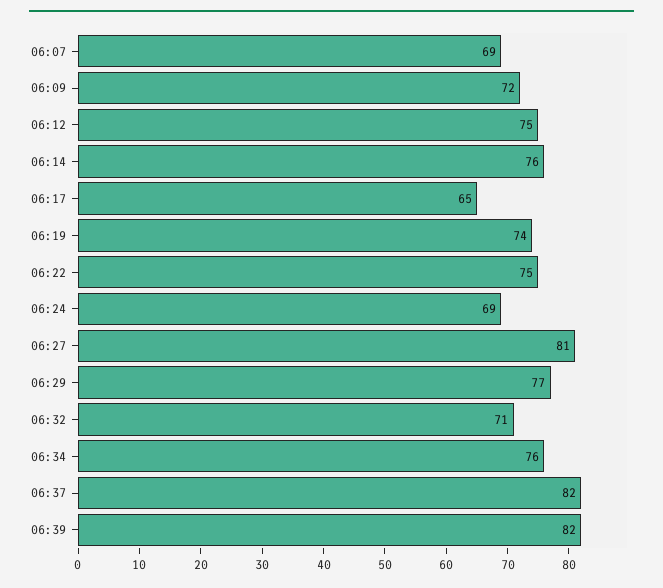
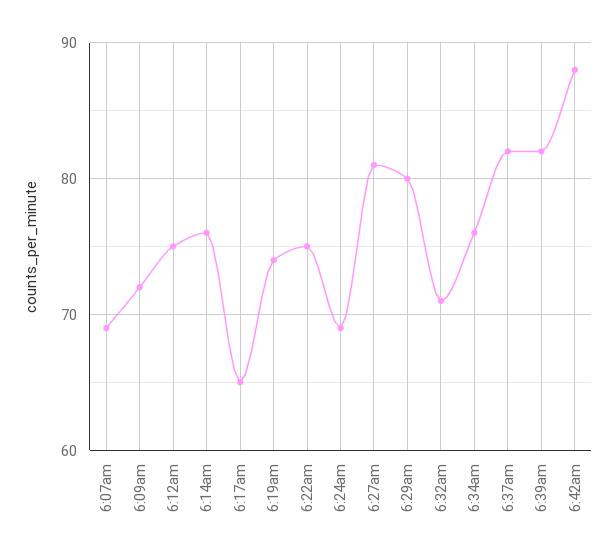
06:29: 77 -> 80
6:42am: none -> 88

